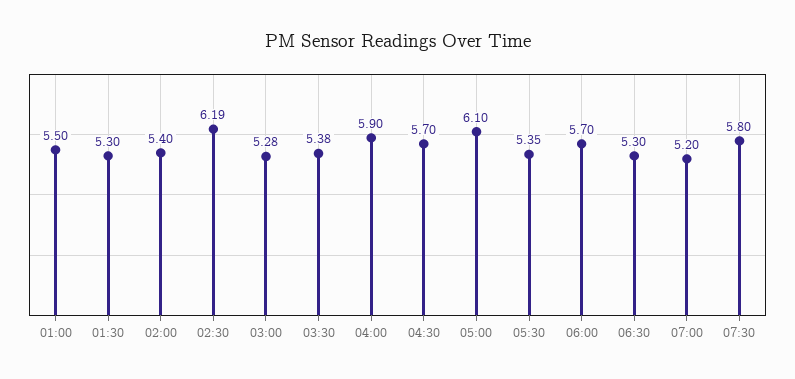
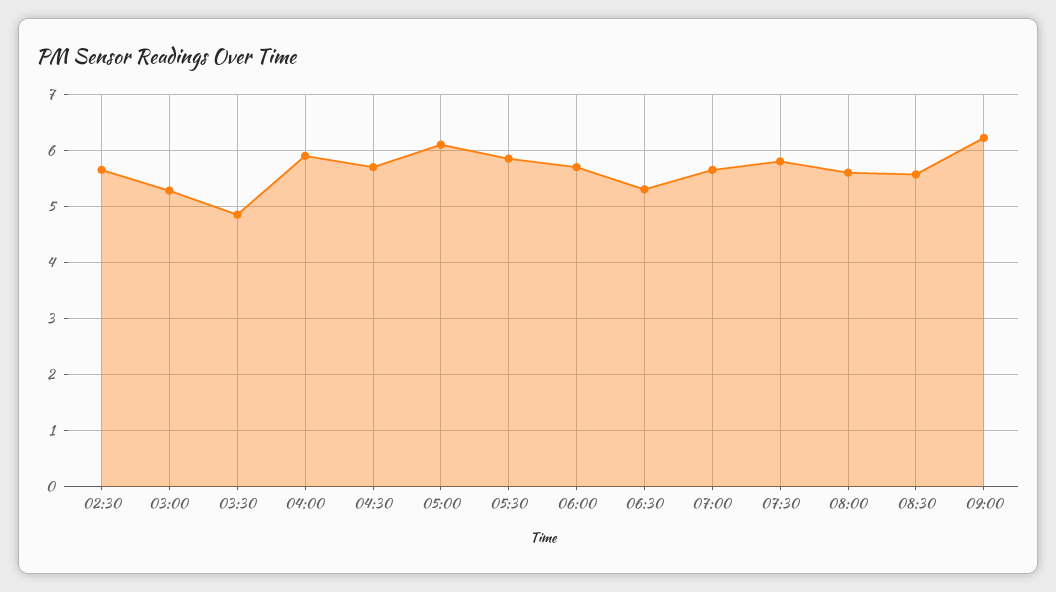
01:00: 5.5 -> none
01:30: 5.3 -> none
02:00: 5.4 -> none
02:30: 6.19 -> 5.6
03:30: 5.38 -> 4.8
05:30: 5.35 -> 5.8
07:00: 5.2 -> 5.6
08:00: none -> 5.6
08:30: none -> 5.6
09:00: none -> 6.2

